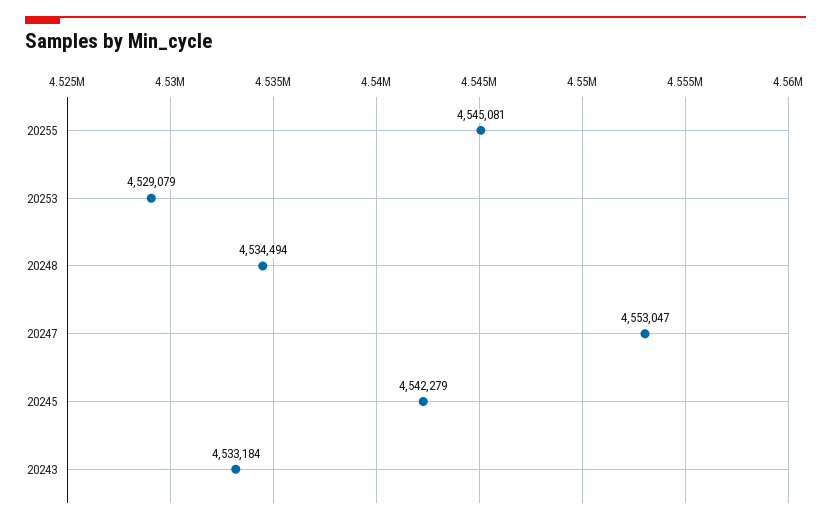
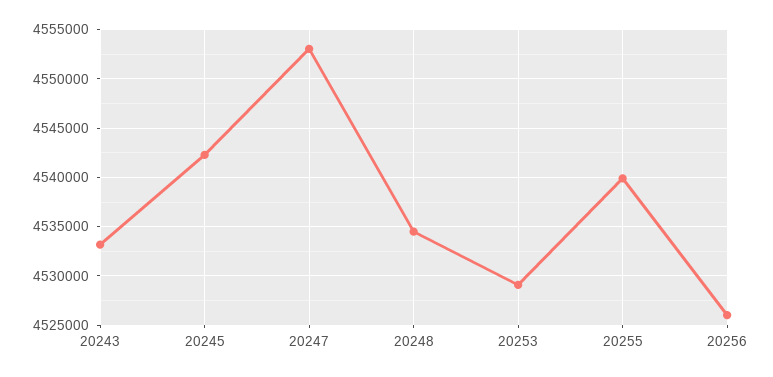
20255: 4545081 -> 4540000
20256: none -> 4526000

